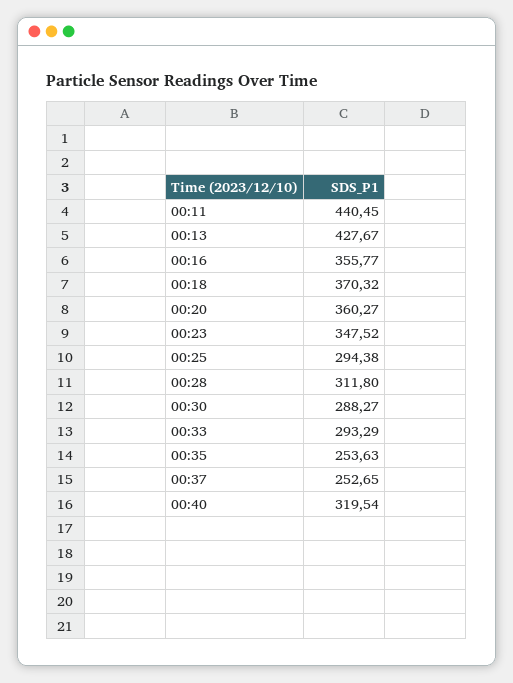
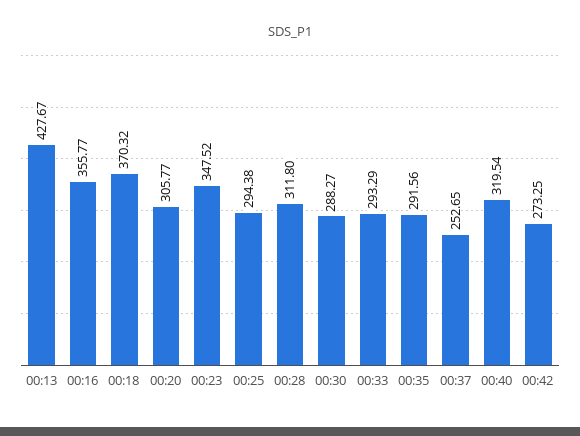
00:11: 440.45 -> none
00:20: 360.27 -> 305.77
00:35: 253.63 -> 291.56
00:42: none -> 273.25

